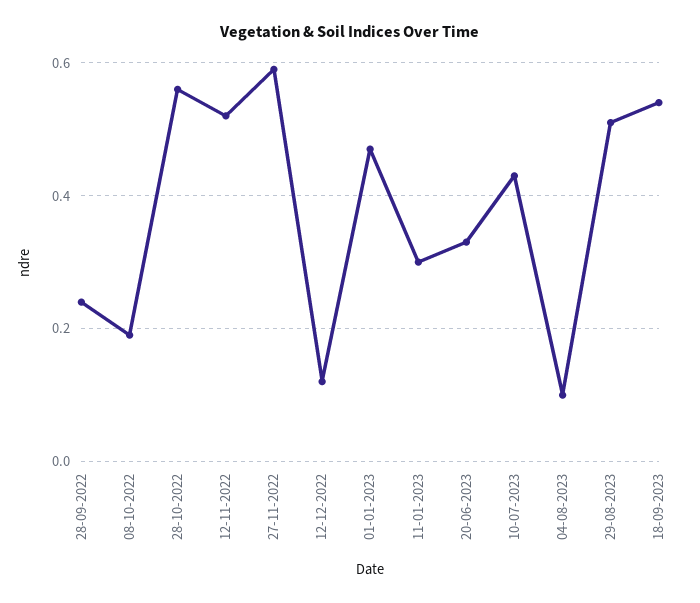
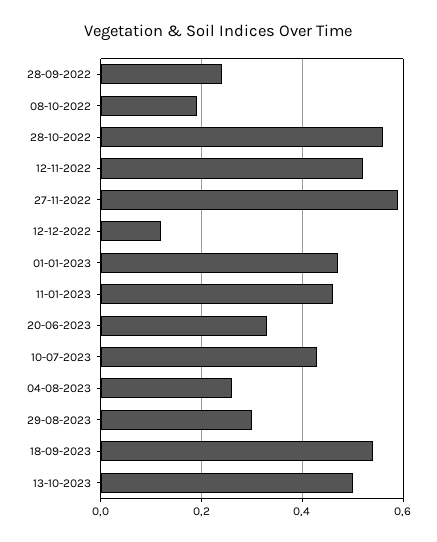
11-01-2023: 0.3 -> 0.45
04-08-2023: 0.1 -> 0.25
29-08-2023: 0.5 -> 0.3
13-10-2023: none -> 0.5

